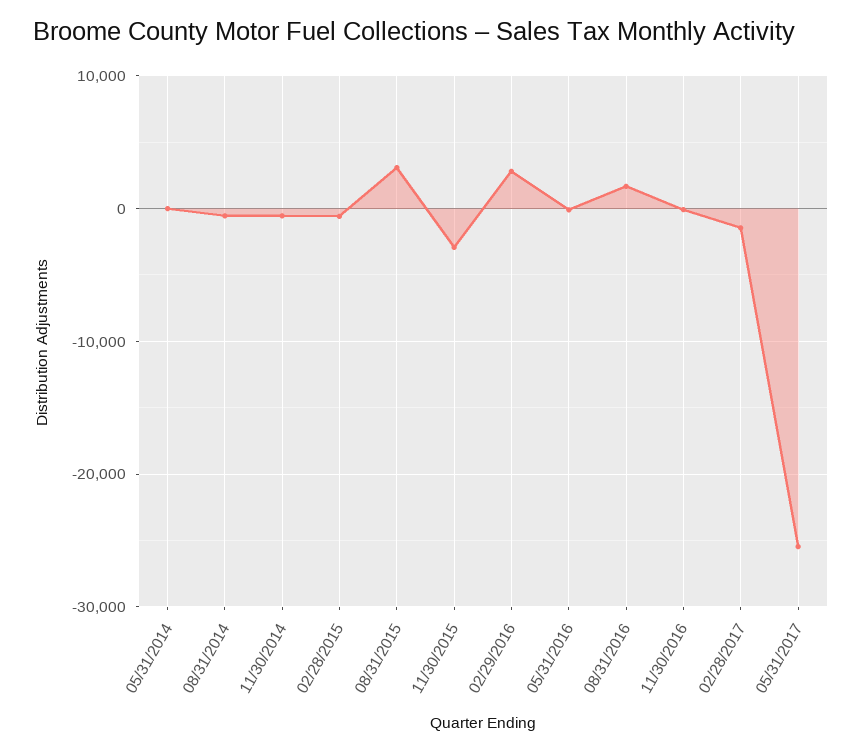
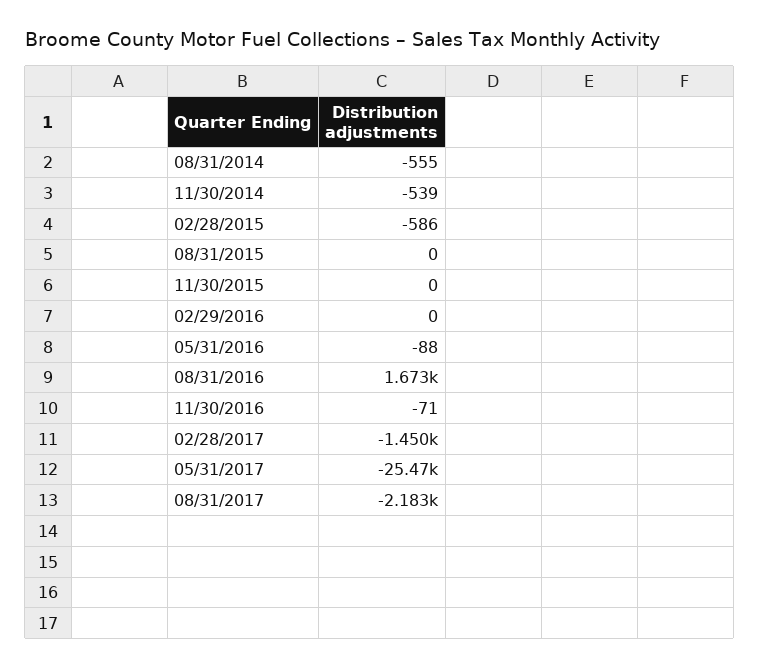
05/31/2014: 0 -> none
08/31/2015: 3000 -> 0
11/30/2015: -3000 -> 0
02/29/2016: 3000 -> 0
08/31/2017: none -> -2183

